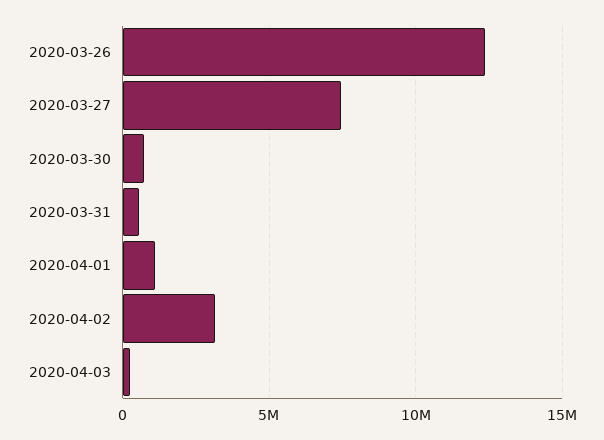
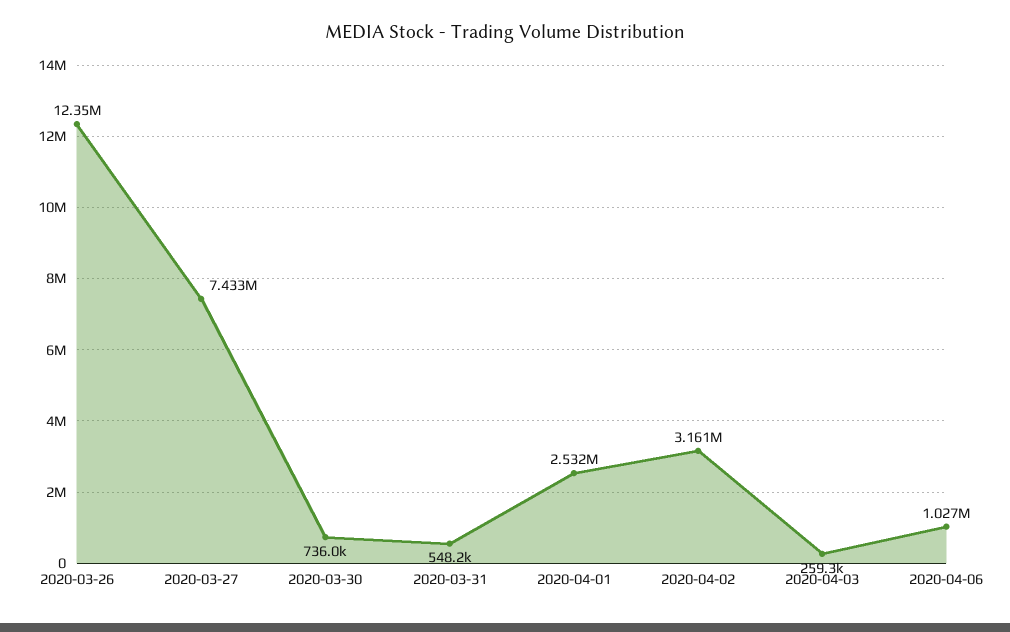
2020-04-01: 1000000 -> 2532000
2020-04-06: none -> 1027000

